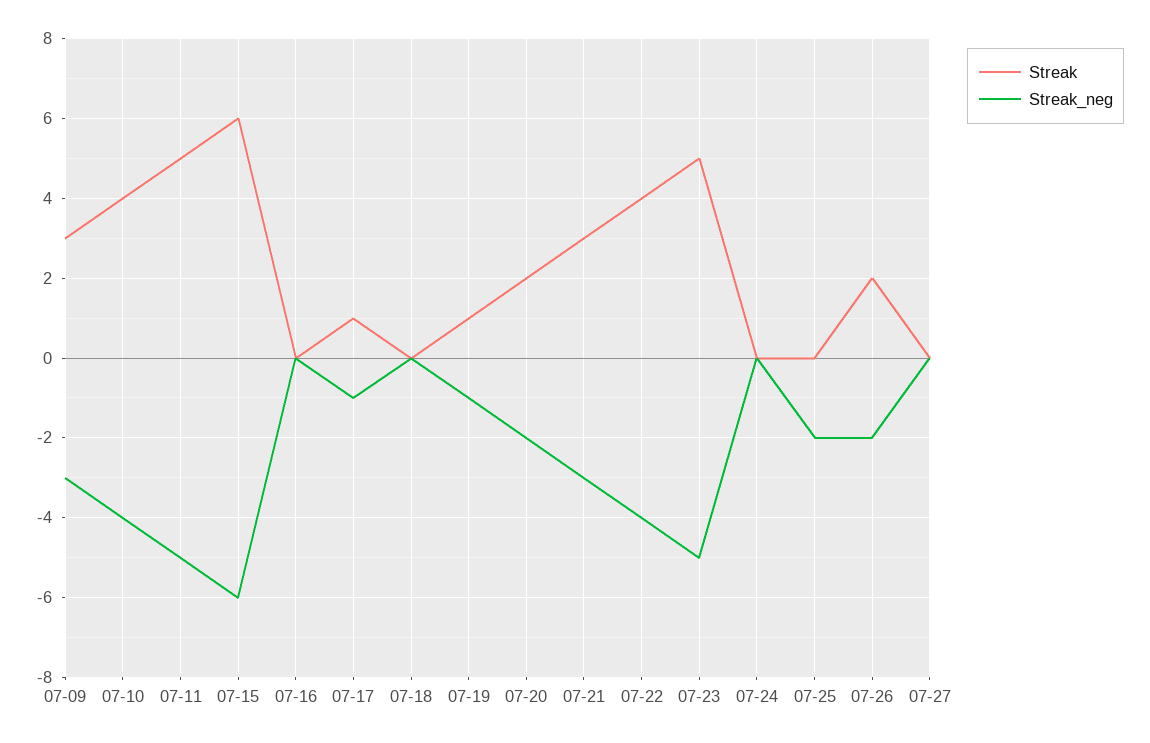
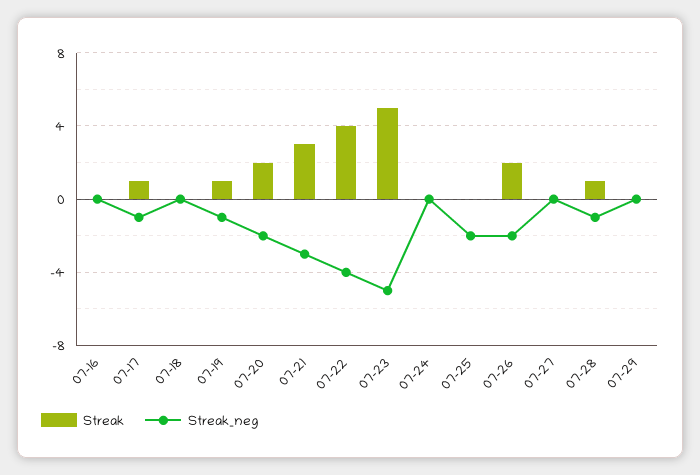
Streak, 07-09: 3 -> none
Streak_neg, 07-09: -3 -> none
Streak, 07-10: 4 -> none
Streak_neg, 07-10: -4 -> none
Streak, 07-11: 5 -> none
Streak_neg, 07-11: -5 -> none
Streak, 07-15: 6 -> none
Streak_neg, 07-15: -6 -> none
Streak, 07-28: none -> 1
Streak_neg, 07-28: none -> -1
Streak, 07-29: none -> 0
Streak_neg, 07-29: none -> 0

